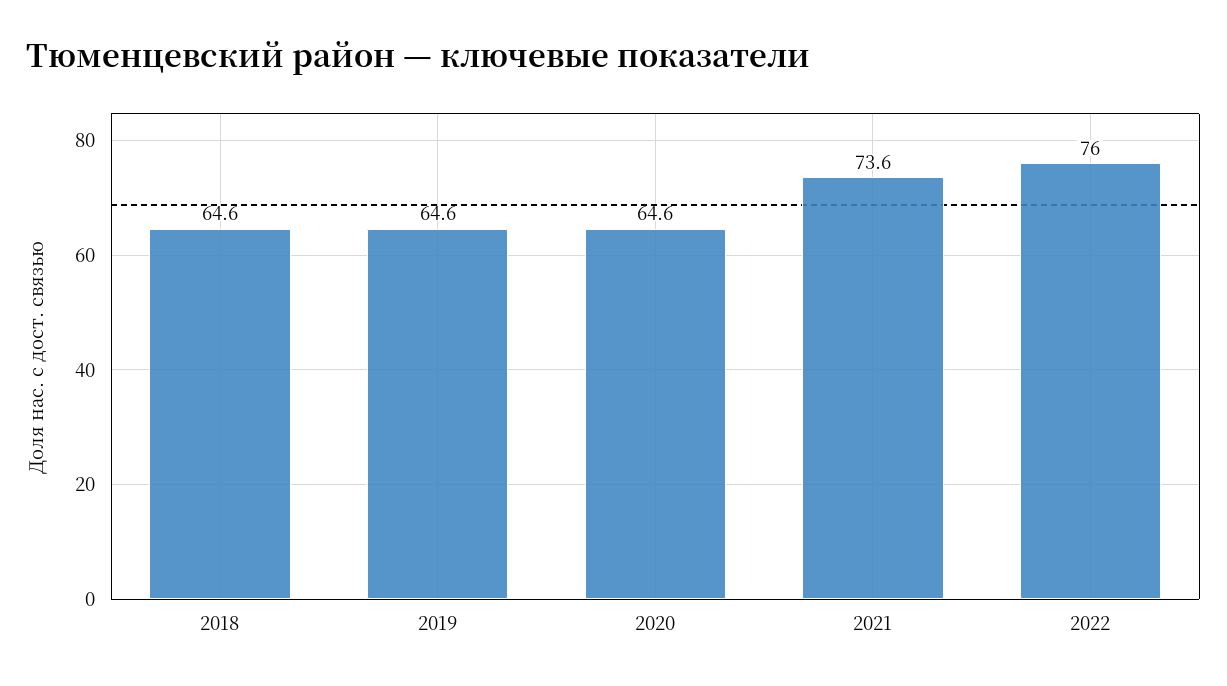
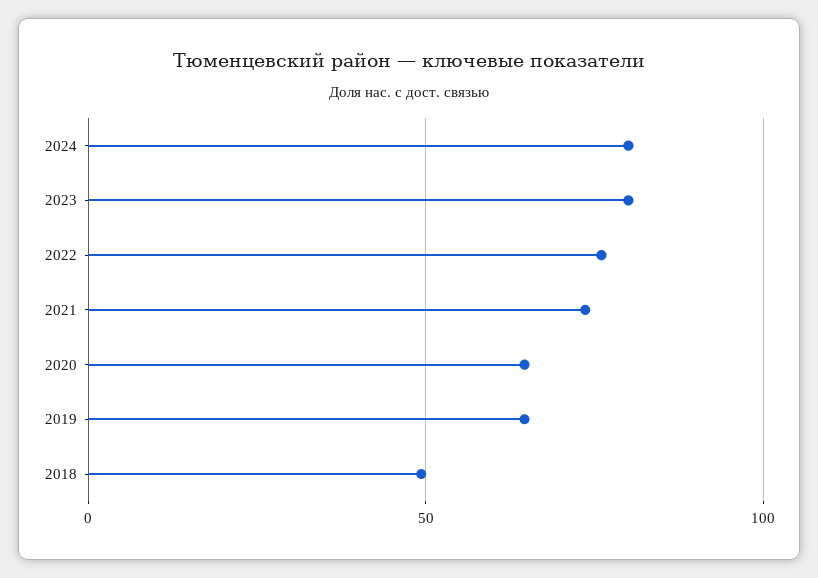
2018: 64.6 -> 50
2024: none -> 80
2023: none -> 80

